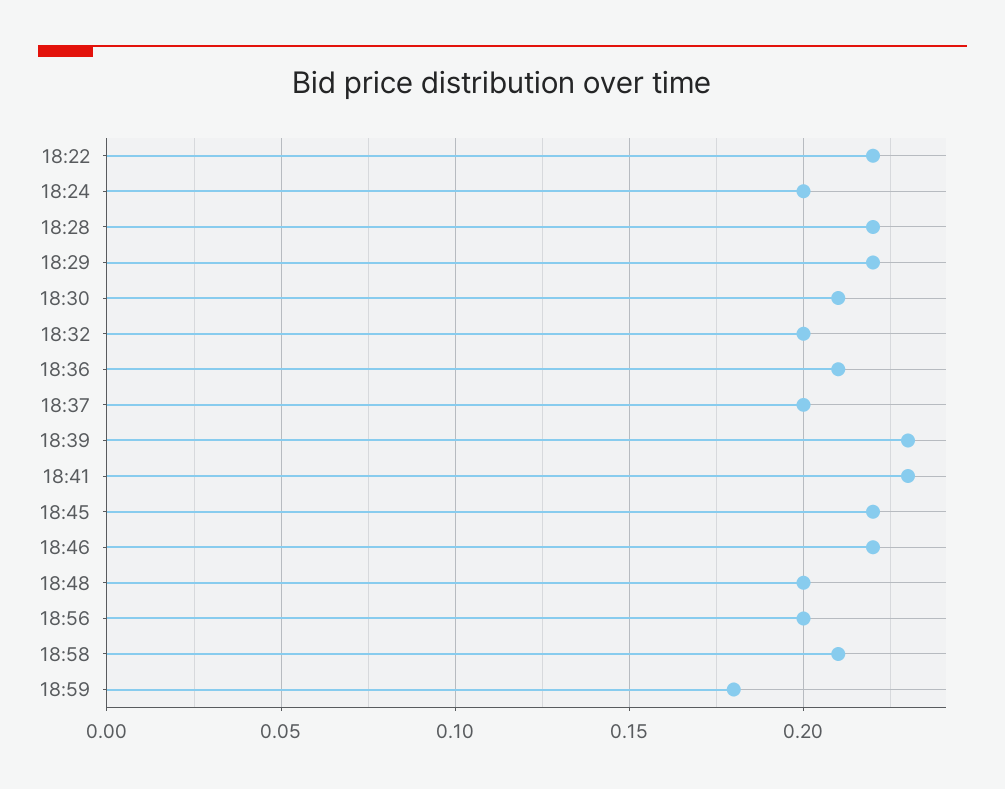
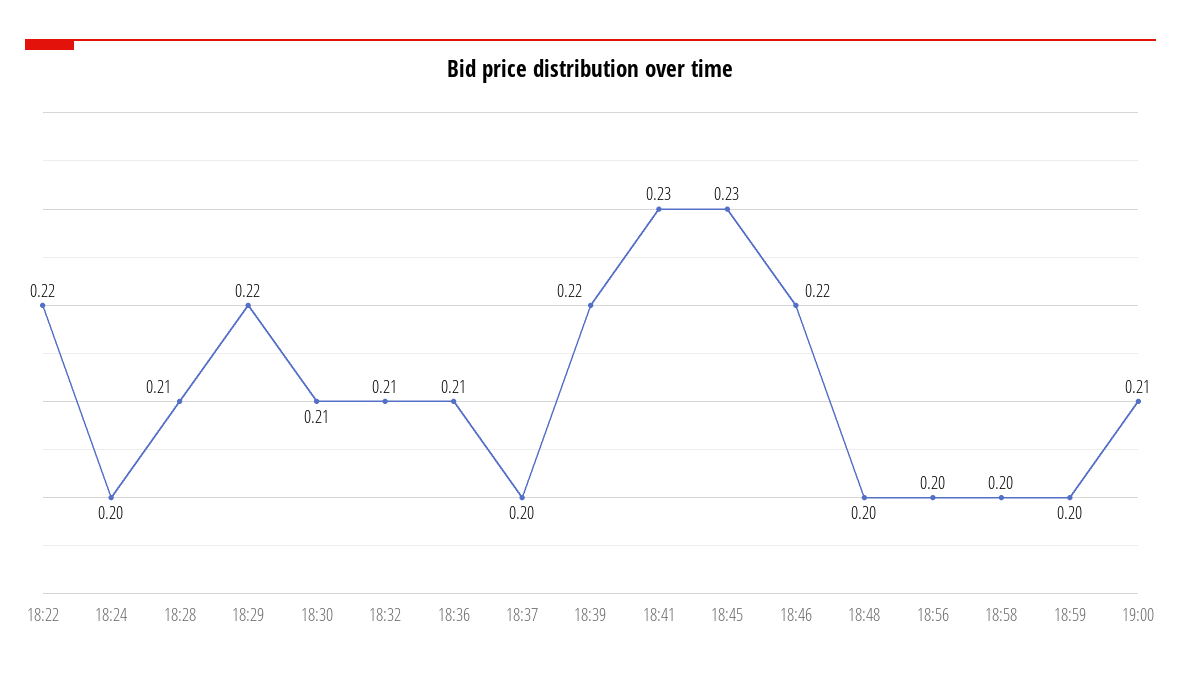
18:28: 0.22 -> 0.21
18:32: 0.2 -> 0.21
18:39: 0.23 -> 0.22
18:45: 0.22 -> 0.23
18:58: 0.21 -> 0.2
18:59: 0.18 -> 0.2
19:00: none -> 0.21

